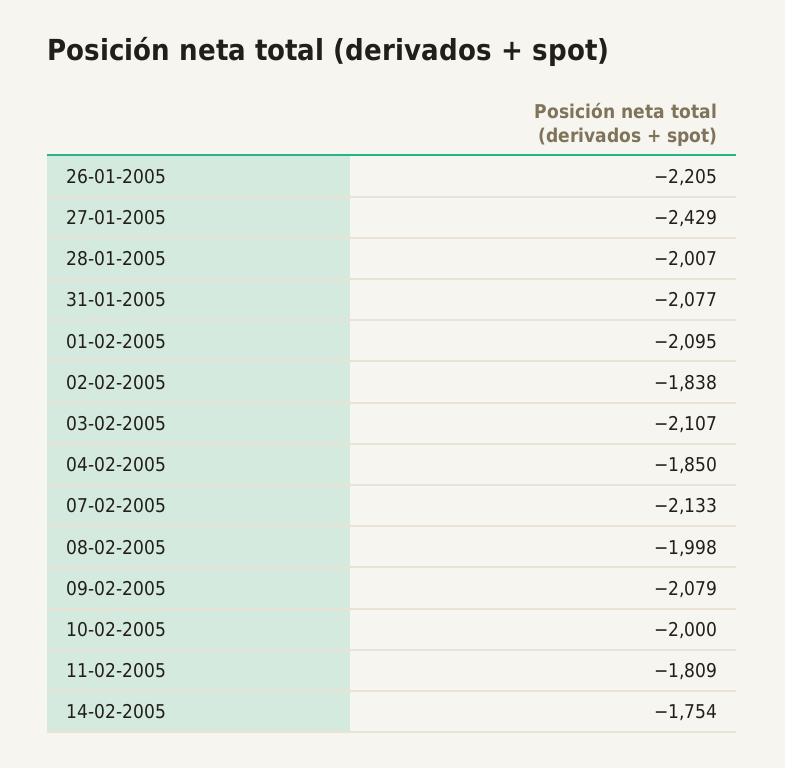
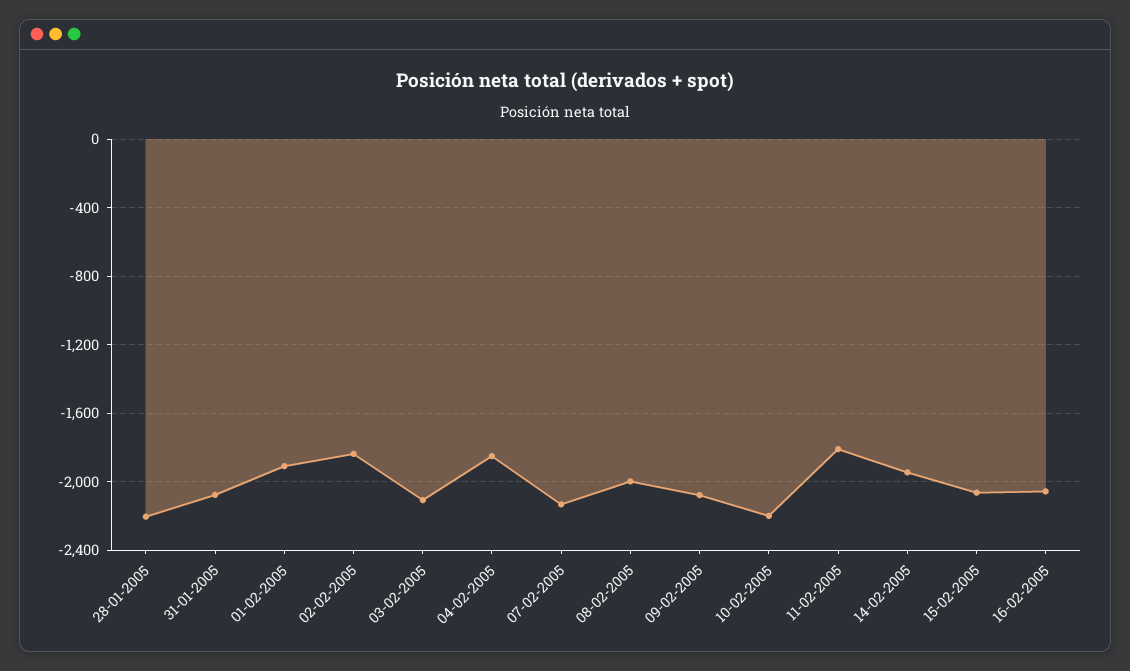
26-01-2005: -2205 -> none
27-01-2005: -2429 -> none
28-01-2005: -2007 -> -2200
01-02-2005: -2095 -> -1900
10-02-2005: -2000 -> -2200
14-02-2005: -1754 -> -1950
15-02-2005: none -> -2050
16-02-2005: none -> -2050

